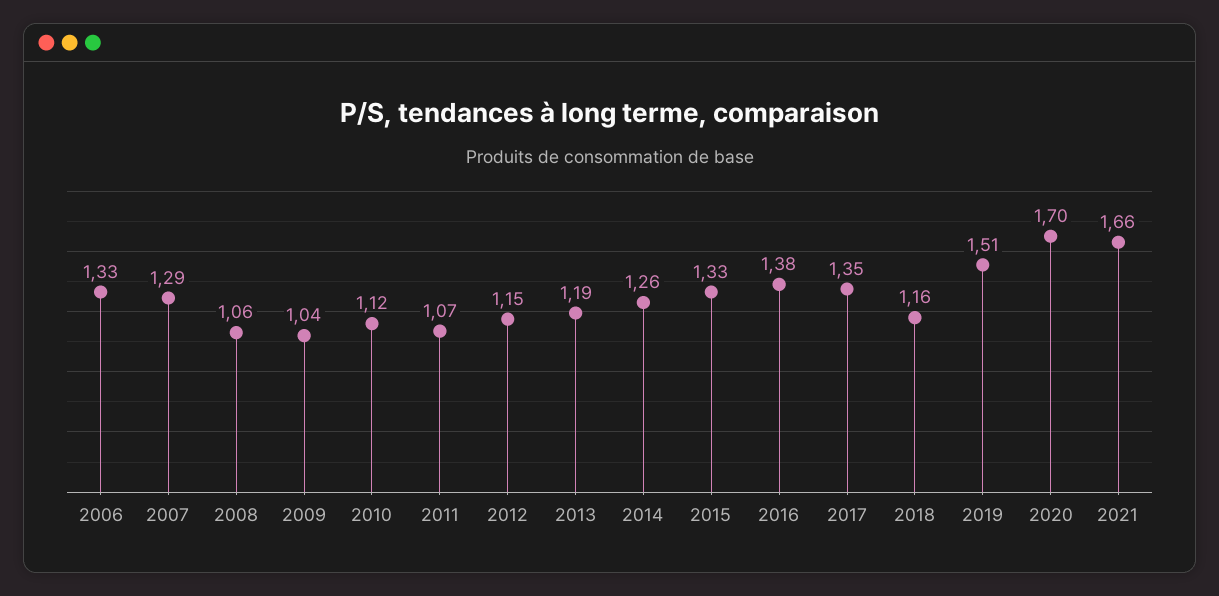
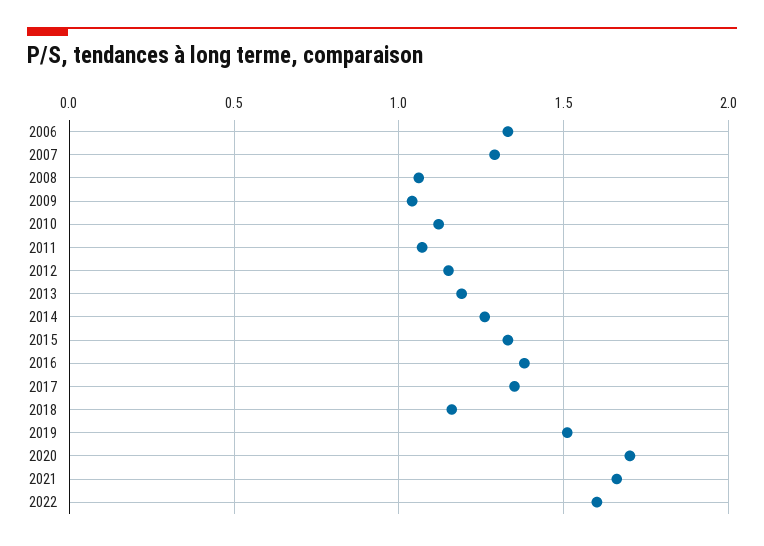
2022: none -> 1.6

